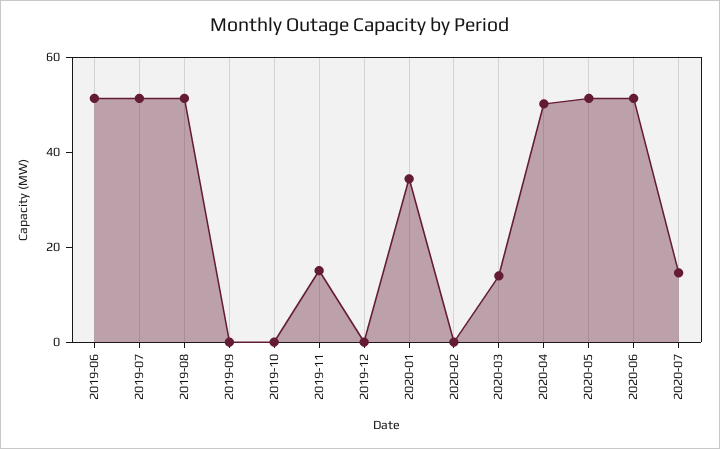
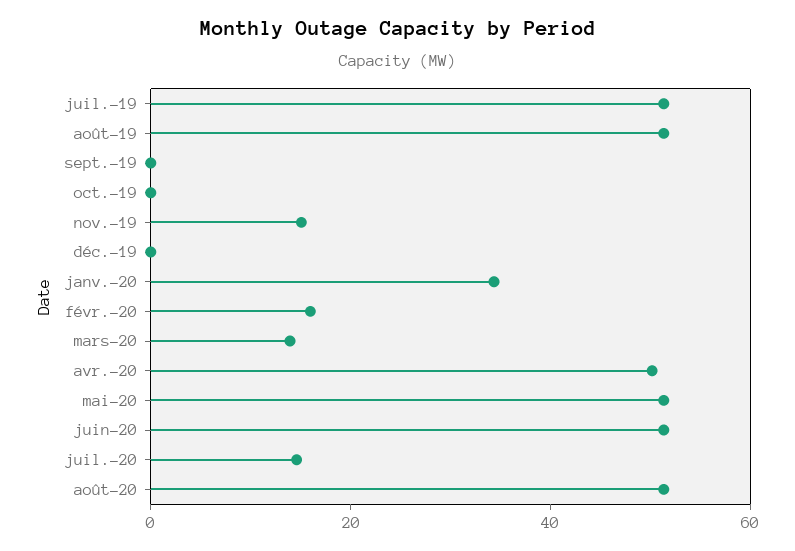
2019-06: 50 -> none
2020-02: 0 -> 15
août-20: none -> 50

